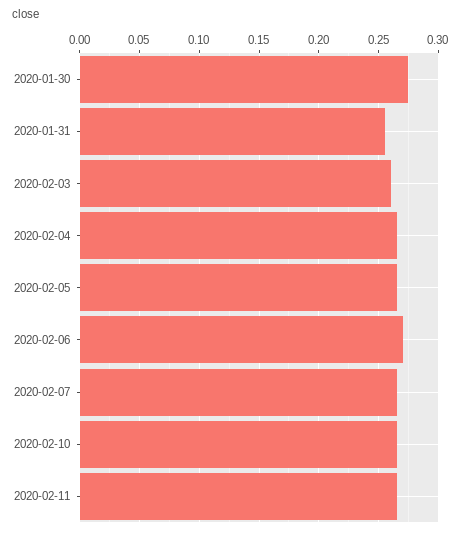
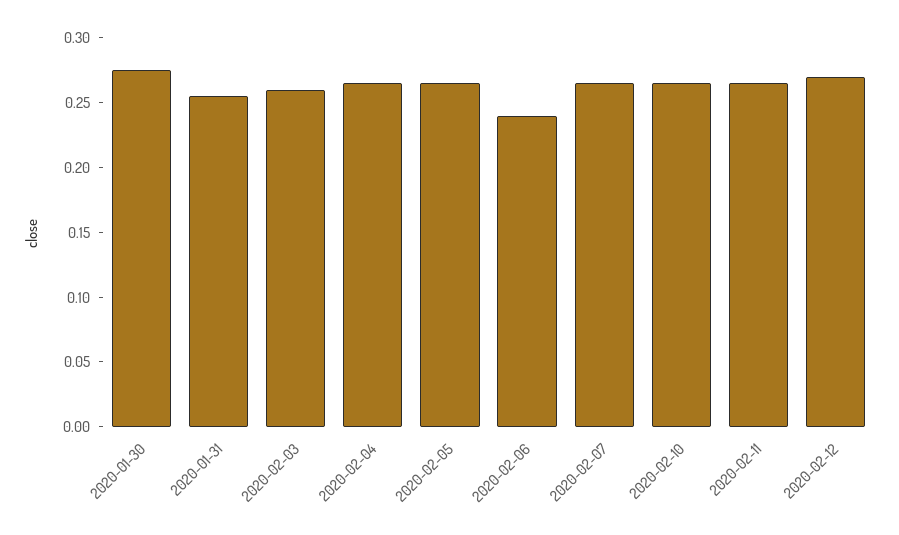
2020-02-06: 0.27 -> 0.24
2020-02-12: none -> 0.27

